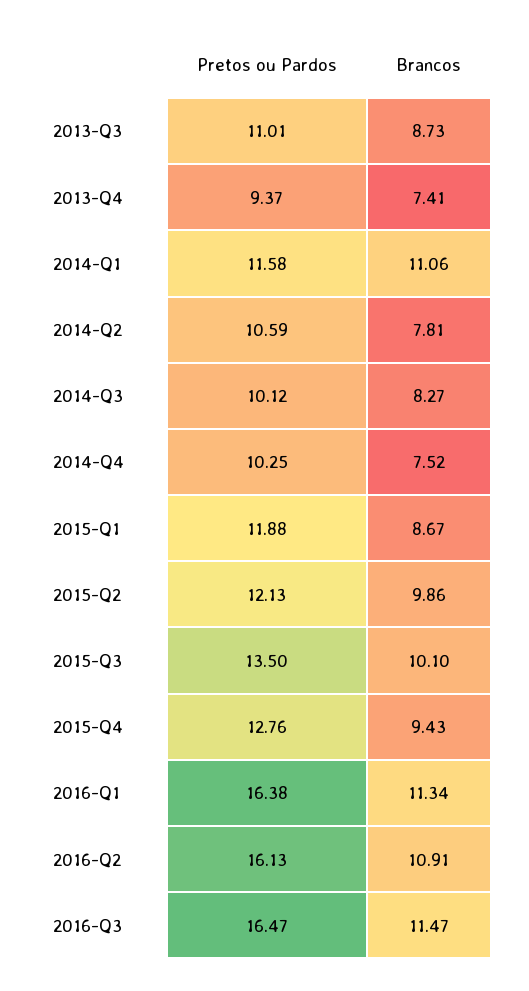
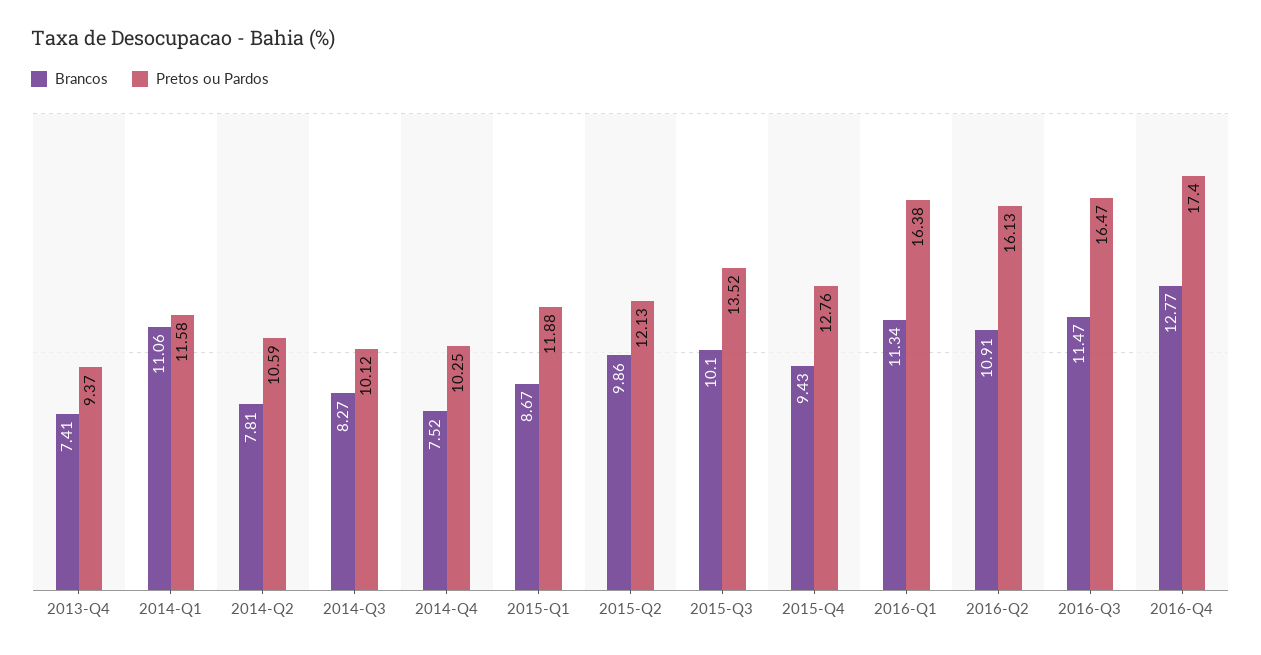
Pretos ou Pardos, 2013-Q3: 11.01 -> none
Brancos, 2013-Q3: 8.73 -> none
Pretos ou Pardos, 2015-Q3: 13.5 -> 13.52
Brancos, 2016-Q4: none -> 12.77
Pretos ou Pardos, 2016-Q4: none -> 17.4

